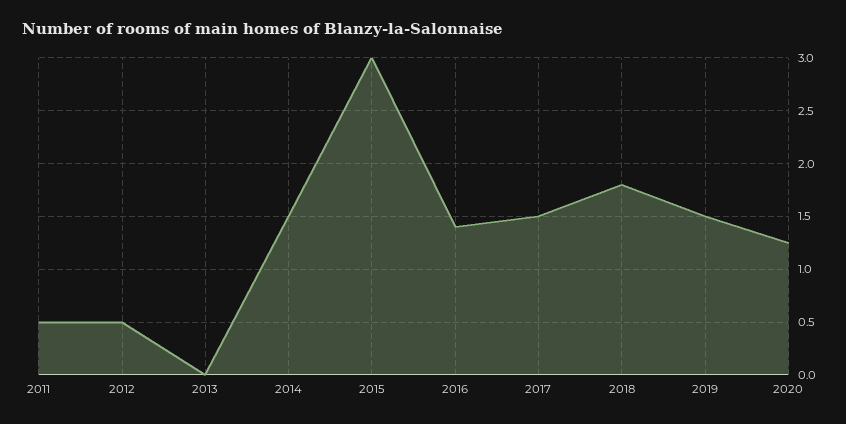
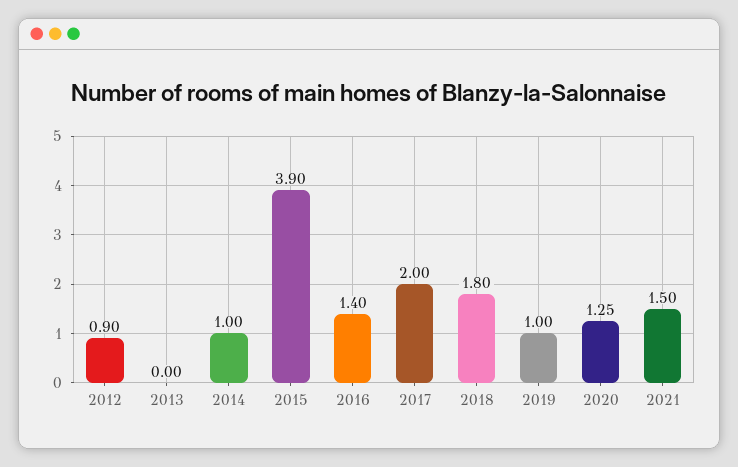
2011: 0.5 -> none
2012: 0.5 -> 0.9
2014: 1.5 -> 1
2015: 3 -> 3.9
2017: 1.5 -> 2
2019: 1.5 -> 1
2021: none -> 1.5

